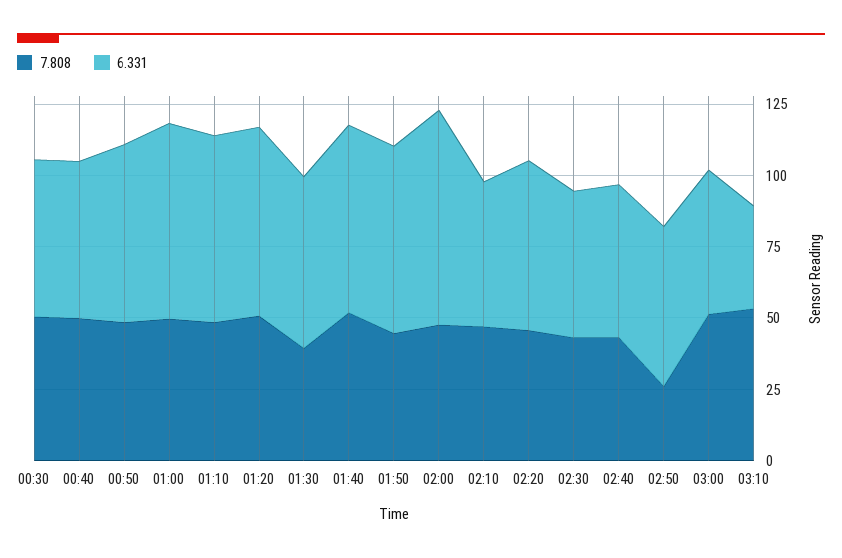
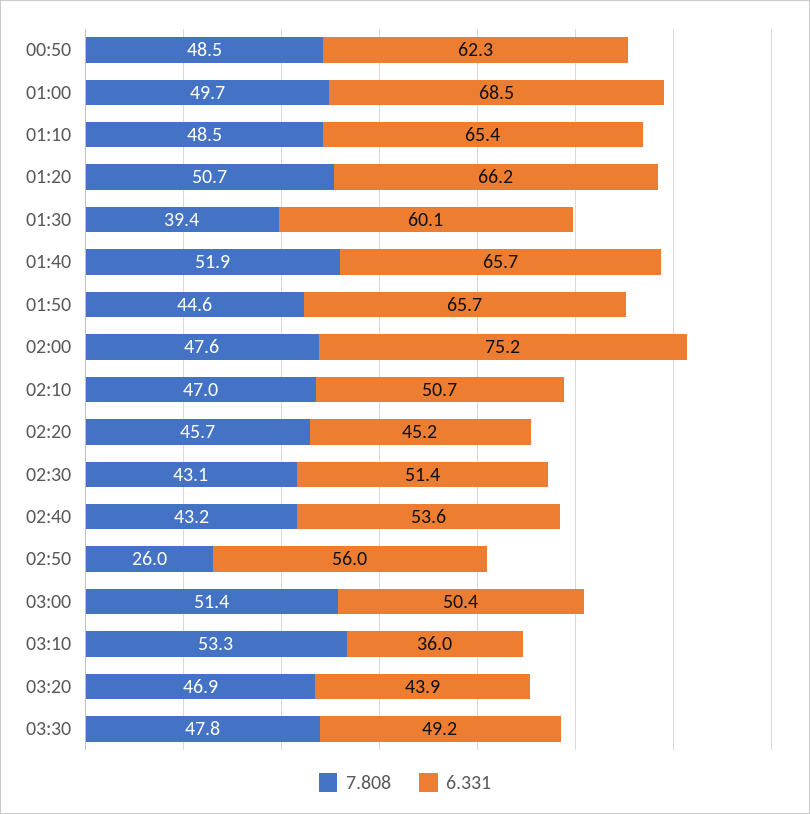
7.808, 00:30: 50 -> none
6.331, 00:30: 55 -> none
7.808, 00:40: 50 -> none
6.331, 00:40: 55 -> none
6.331, 02:20: 60 -> 45.2
7.808, 03:20: none -> 46.9
6.331, 03:20: none -> 43.9
7.808, 03:30: none -> 47.8
6.331, 03:30: none -> 49.2

